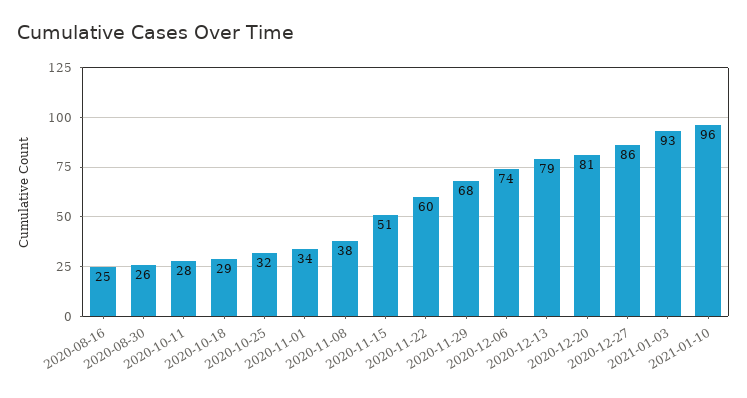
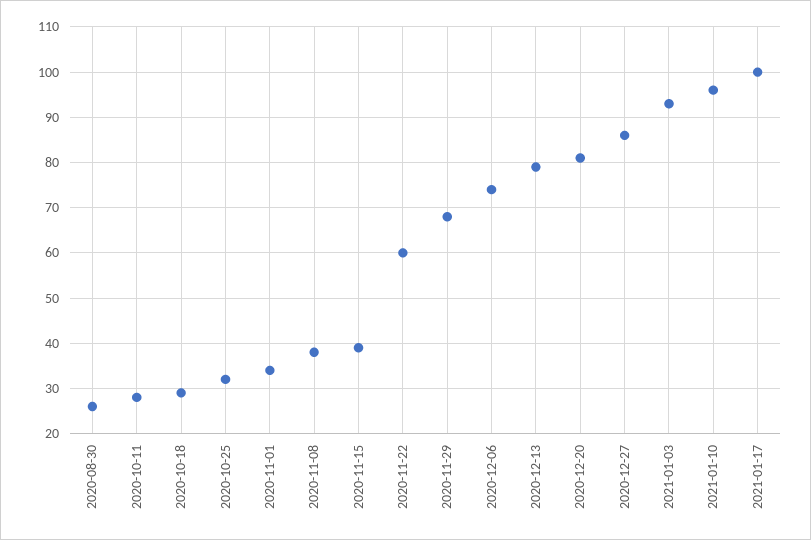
2020-08-16: 25 -> none
2020-11-15: 51 -> 40
2021-01-17: none -> 100

